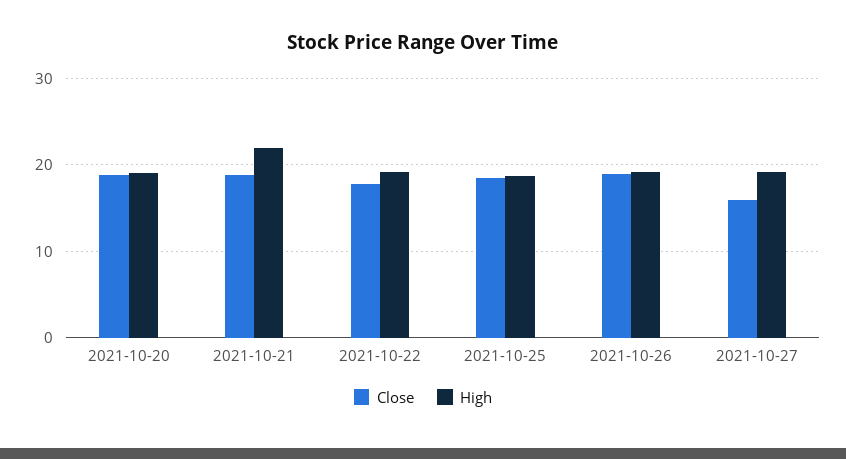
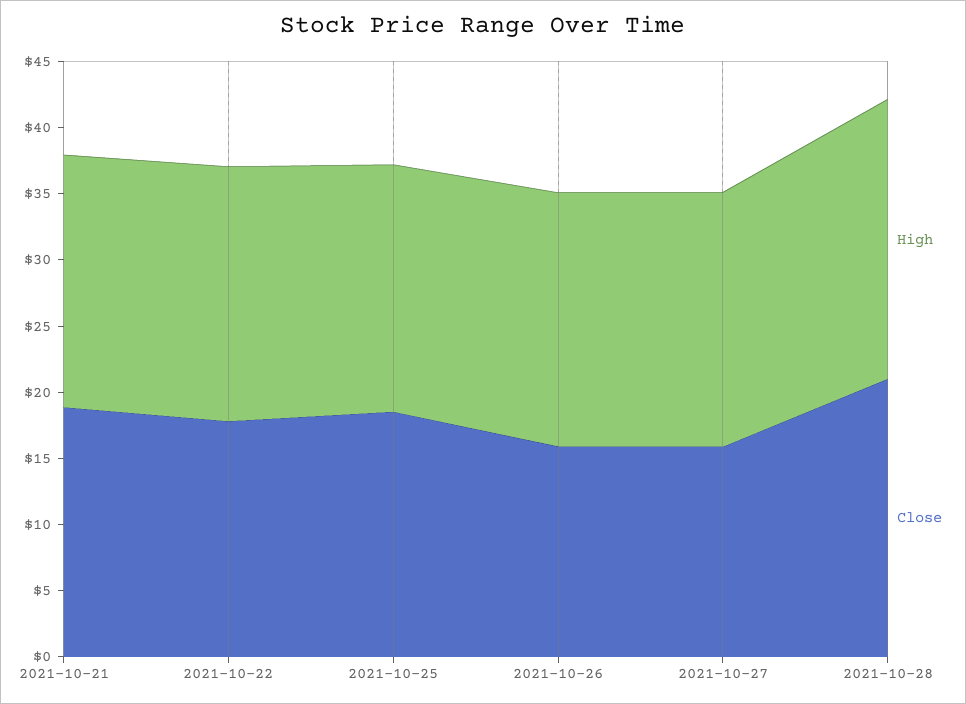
Close, 2021-10-20: 19 -> none
High, 2021-10-20: 19 -> none
High, 2021-10-21: 22 -> 19
Close, 2021-10-26: 19 -> 16
High, 2021-10-28: none -> 21
Close, 2021-10-28: none -> 21

